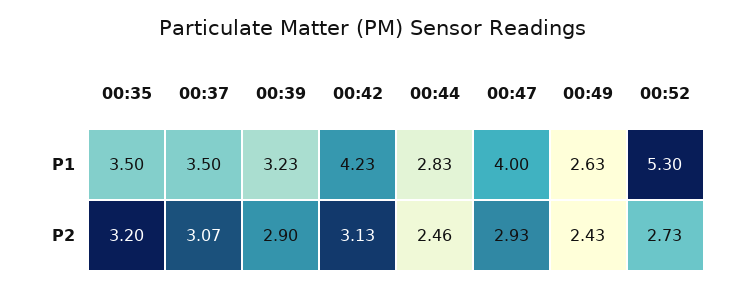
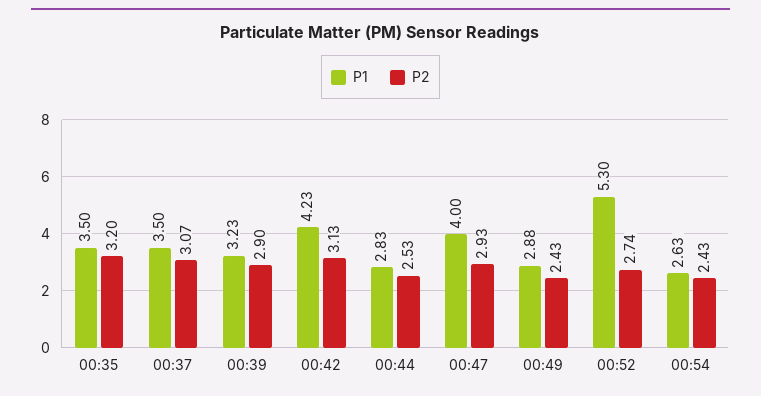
P1, 00:49: 2.63 -> 2.88
P2, 00:44: 2.46 -> 2.53
P2, 00:52: 2.73 -> 2.74
P1, 00:54: none -> 2.63
P2, 00:54: none -> 2.43

